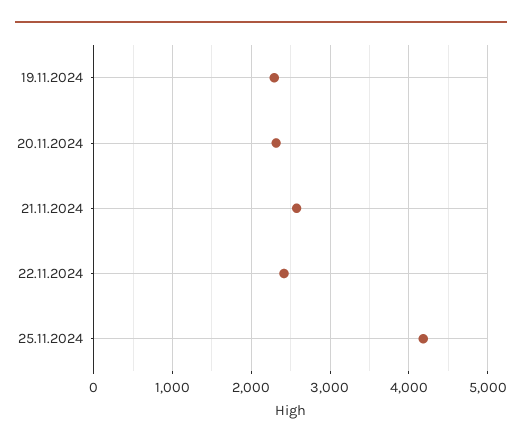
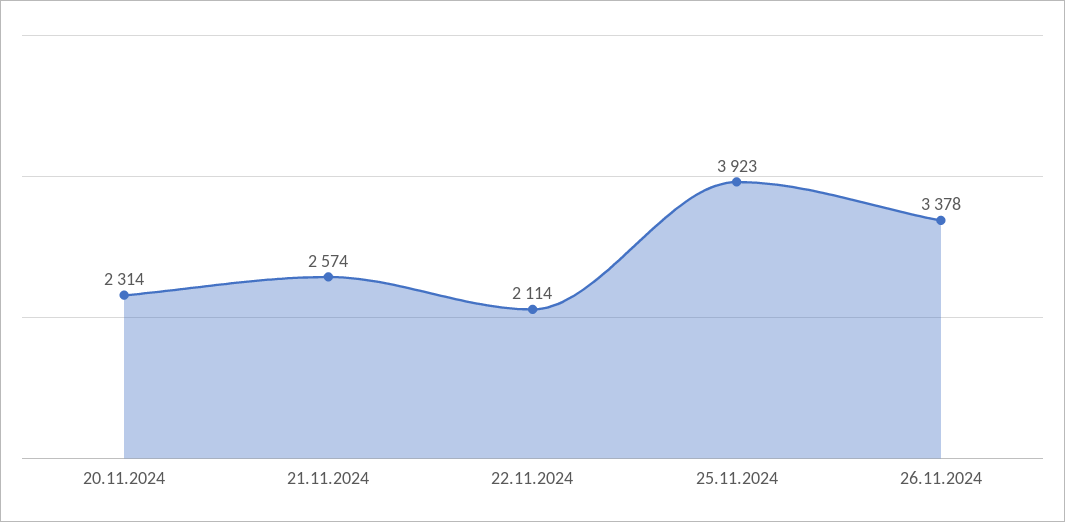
19.11.2024: 2300 -> none
22.11.2024: 2400 -> 2114
25.11.2024: 4200 -> 3923
26.11.2024: none -> 3378

